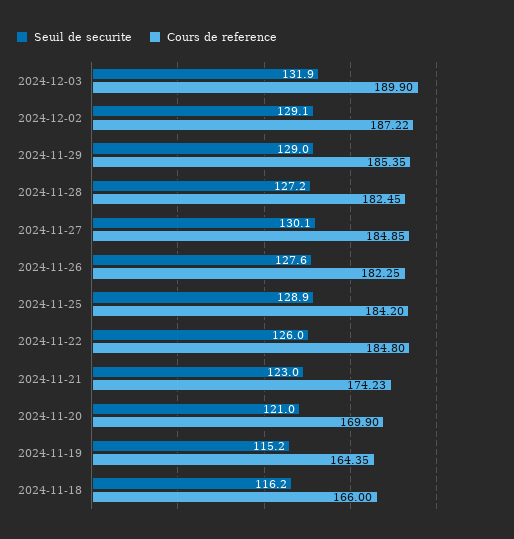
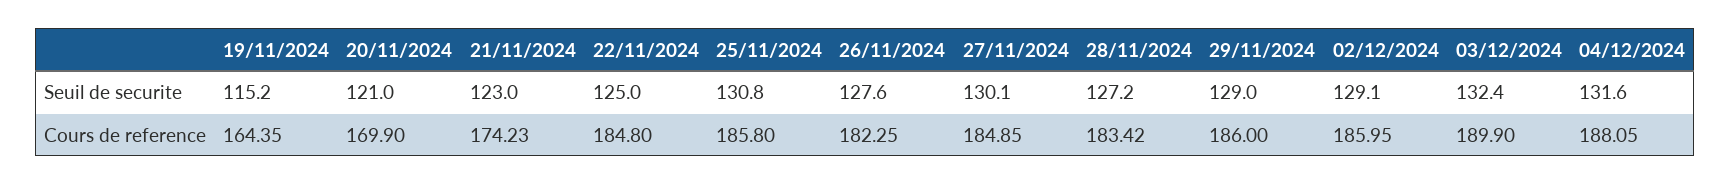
Seuil de securite, 2024-12-03: 131.9 -> 132.4
Cours de reference, 2024-12-02: 187.22 -> 185.95
Cours de reference, 2024-11-29: 185.35 -> 186
Cours de reference, 2024-11-28: 182.45 -> 183.42
Seuil de securite, 2024-11-25: 128.9 -> 130.8
Cours de reference, 2024-11-25: 184.2 -> 185.8
Seuil de securite, 2024-11-22: 126 -> 125
Seuil de securite, 2024-11-18: 116.2 -> none
Cours de reference, 2024-11-18: 166 -> none
Seuil de securite, 04/12/2024: none -> 131.6
Cours de reference, 04/12/2024: none -> 188.05

